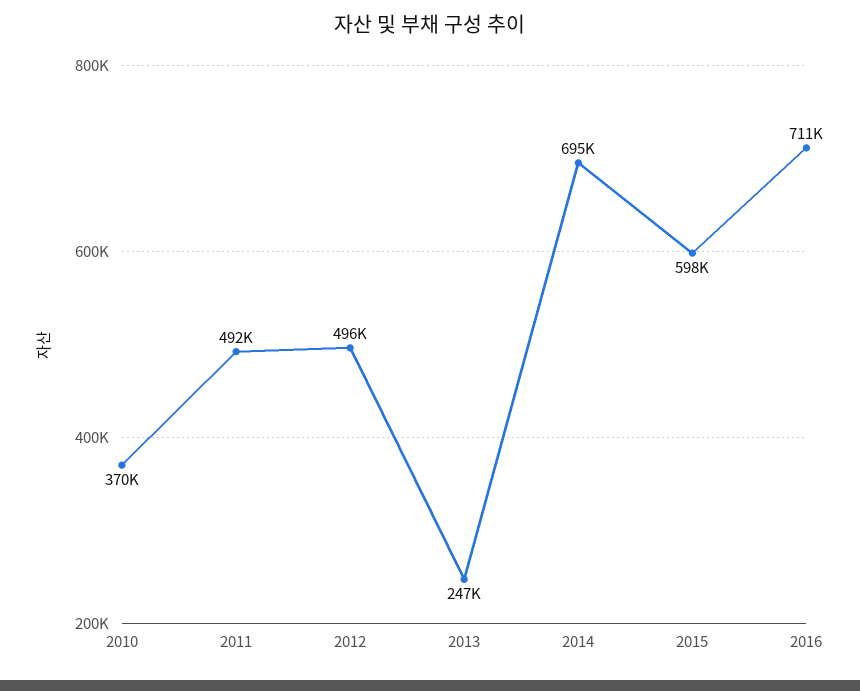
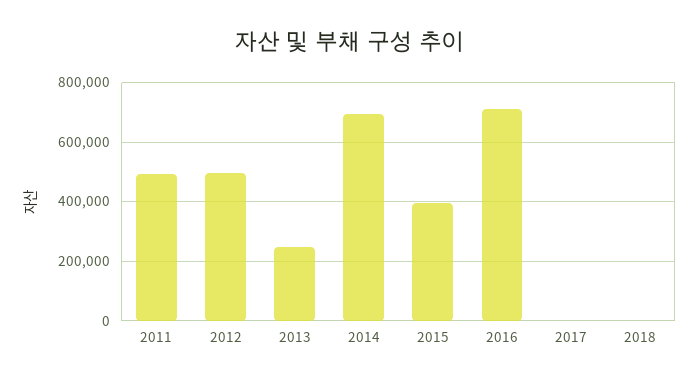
2010: 370000 -> none
2015: 598000 -> 400000
2017: none -> 0
2018: none -> 0

